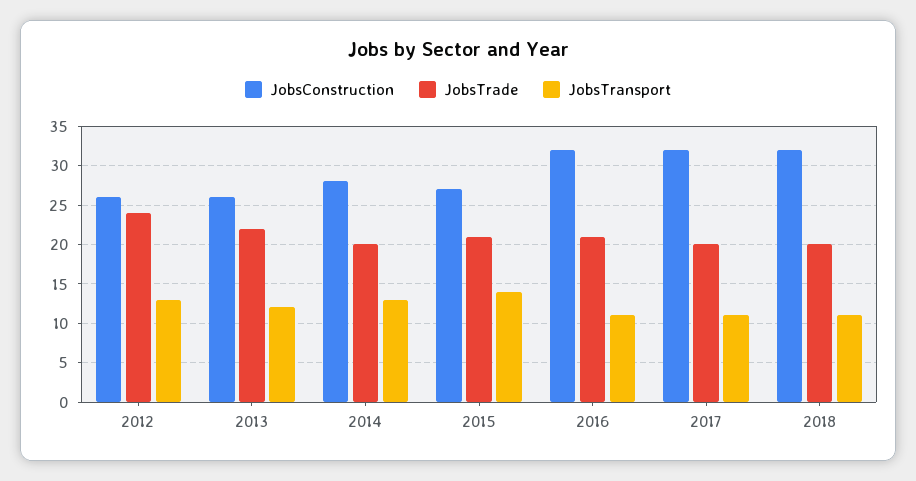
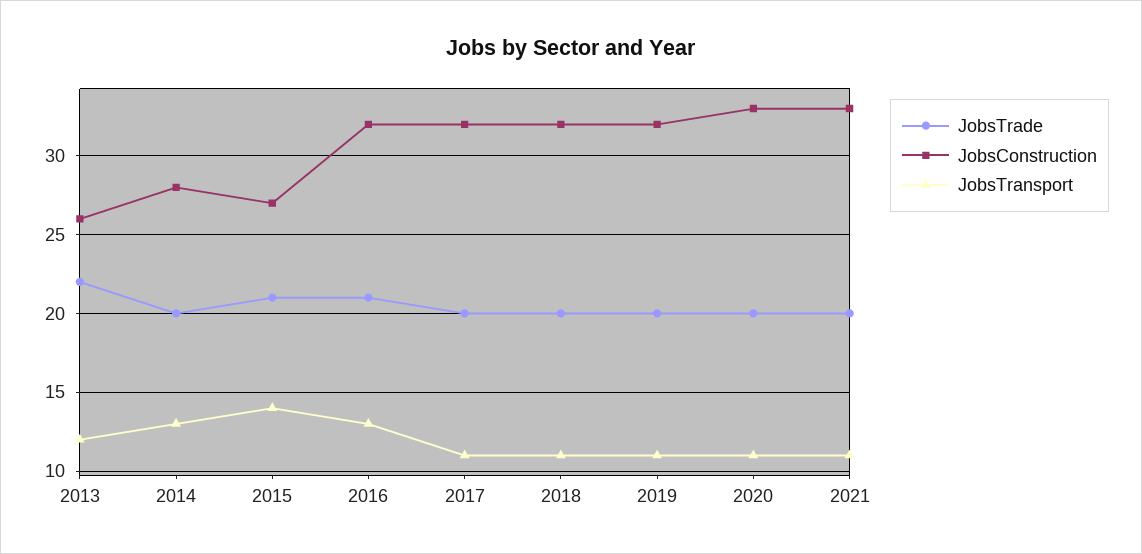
JobsConstruction, 2012: 26 -> none
JobsTrade, 2012: 24 -> none
JobsTransport, 2012: 13 -> none
JobsTransport, 2016: 11 -> 13
JobsTrade, 2019: none -> 20
JobsConstruction, 2019: none -> 32
JobsTransport, 2019: none -> 11
JobsTrade, 2020: none -> 20
JobsConstruction, 2020: none -> 33
JobsTransport, 2020: none -> 11
JobsTrade, 2021: none -> 20
JobsConstruction, 2021: none -> 33
JobsTransport, 2021: none -> 11

